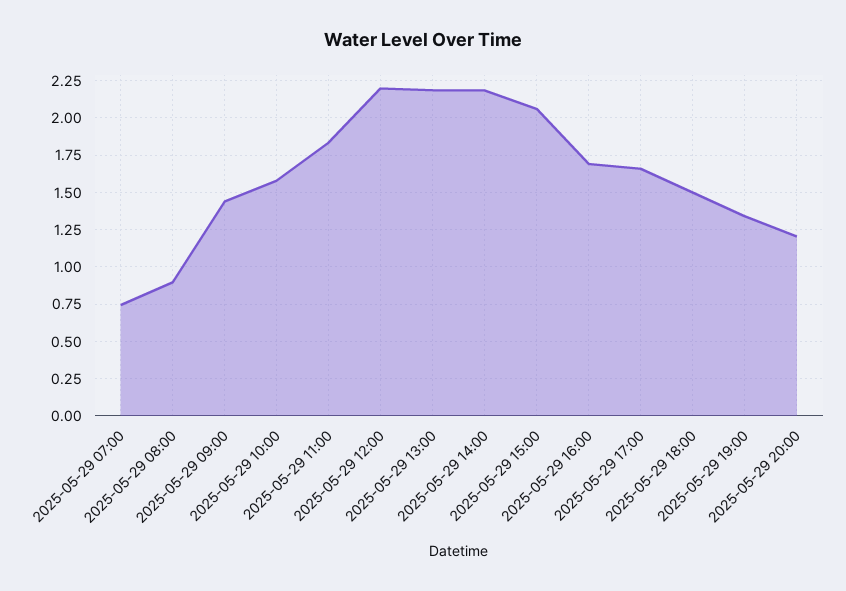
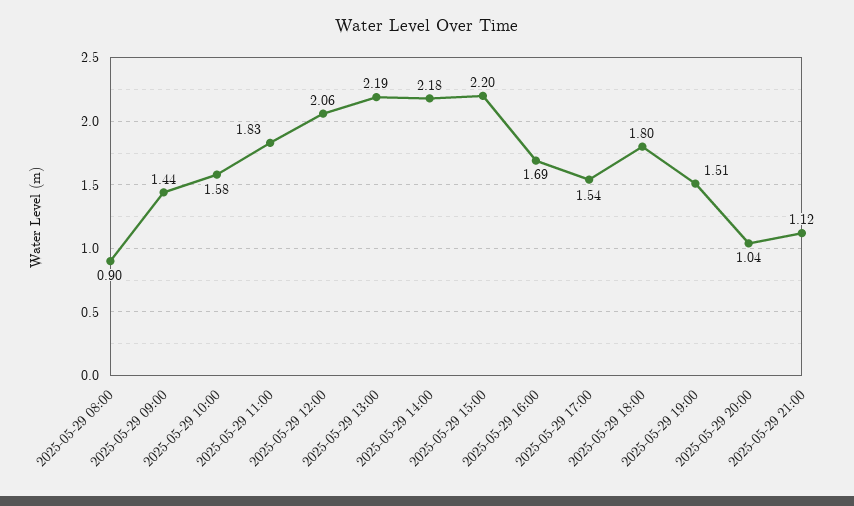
2025-05-29 07:00: 0.75 -> none
2025-05-29 12:00: 2.2 -> 2.06
2025-05-29 15:00: 2.05 -> 2.2
2025-05-29 17:00: 1.65 -> 1.54
2025-05-29 18:00: 1.5 -> 1.8
2025-05-29 19:00: 1.35 -> 1.51
2025-05-29 20:00: 1.2 -> 1.04
2025-05-29 21:00: none -> 1.12

